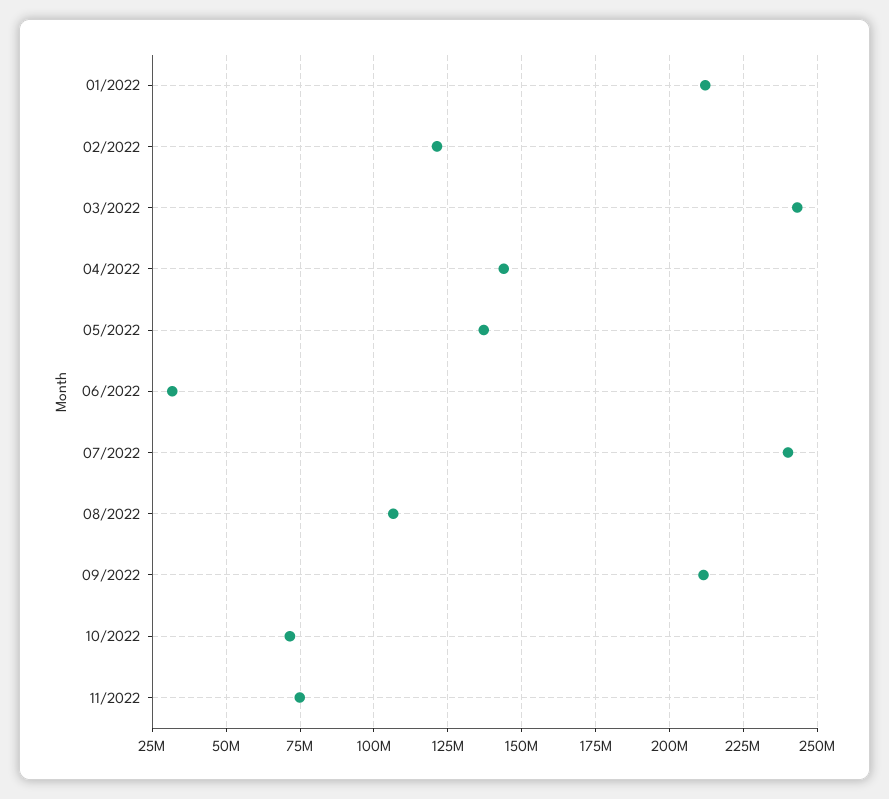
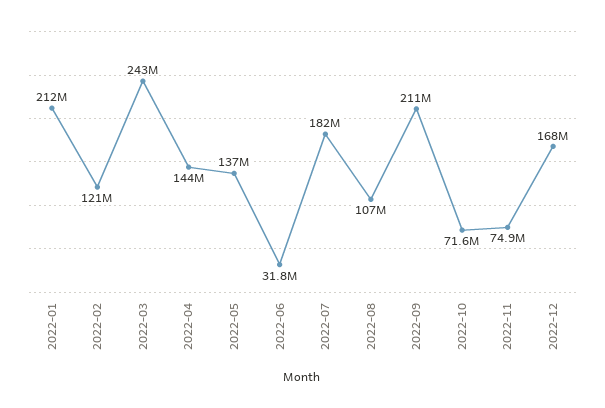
07/2022: 240000000 -> 182000000
2022-12: none -> 168000000

